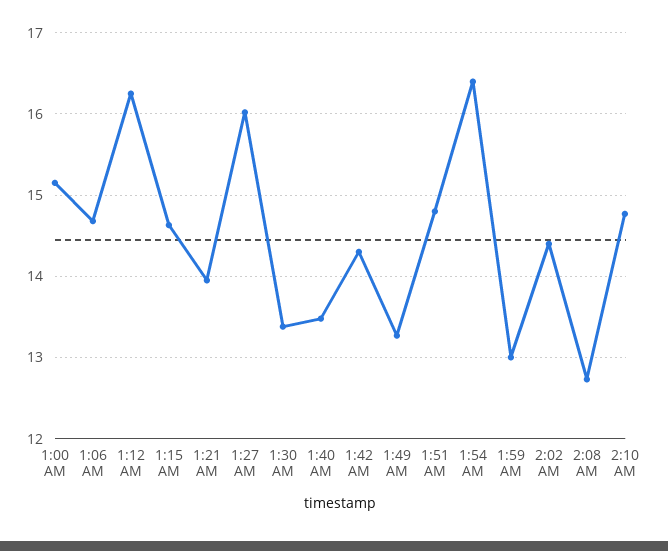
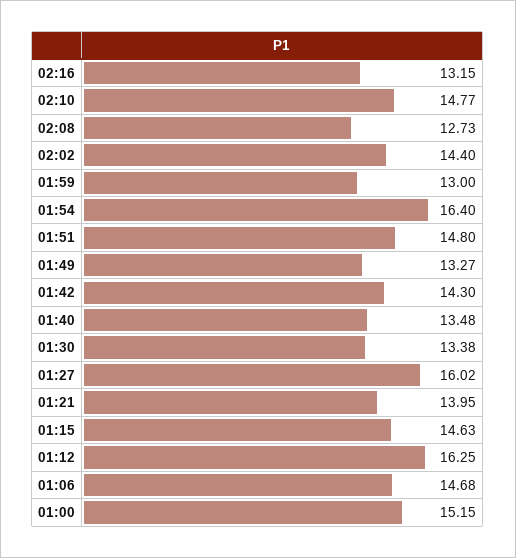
02:16: none -> 13.15

